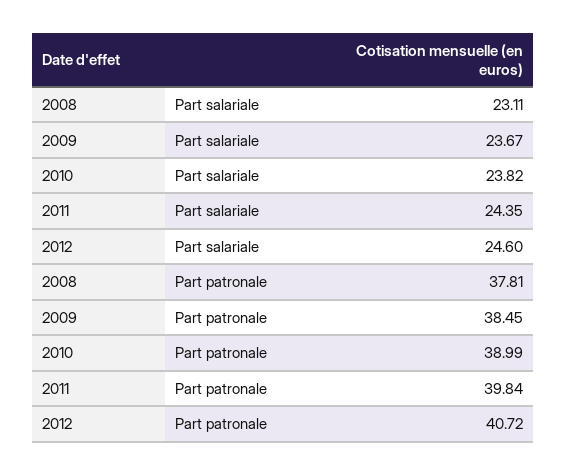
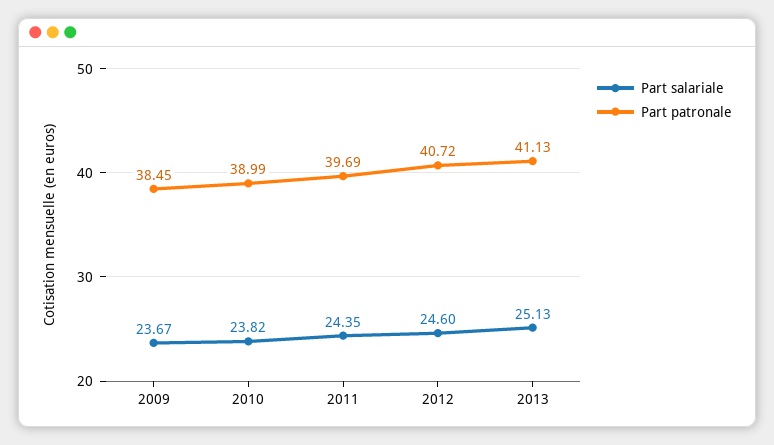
Part salariale, 2008: 23.11 -> none
Part patronale, 2008: 37.81 -> none
Part patronale, 2011: 39.84 -> 39.69
Part salariale, 2013: none -> 25.13
Part patronale, 2013: none -> 41.13

